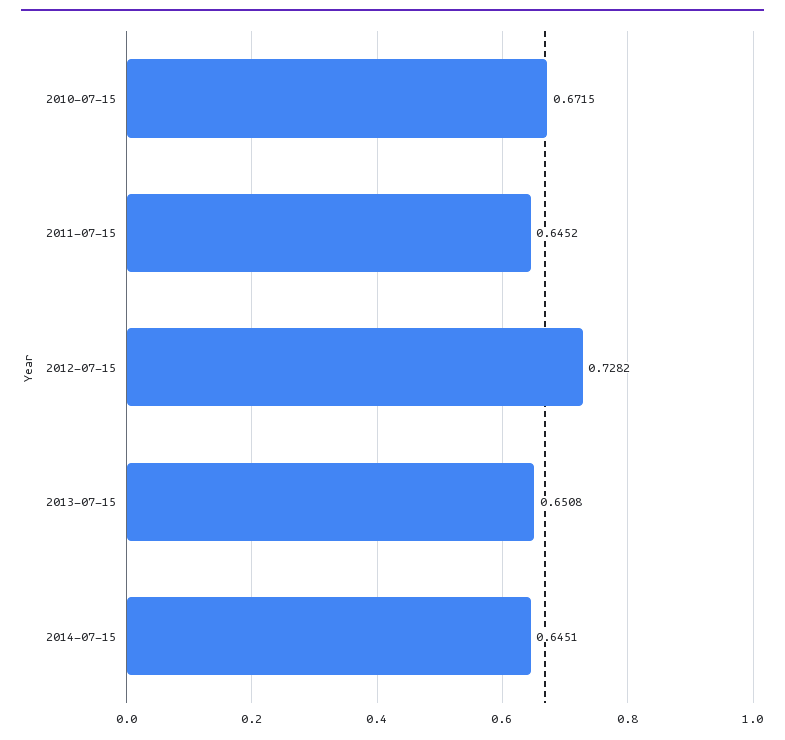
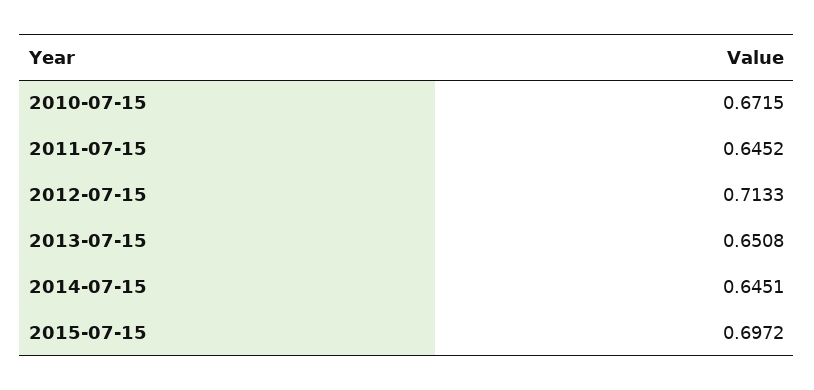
2012-07-15: 0.7282 -> 0.7133
2015-07-15: none -> 0.6972

